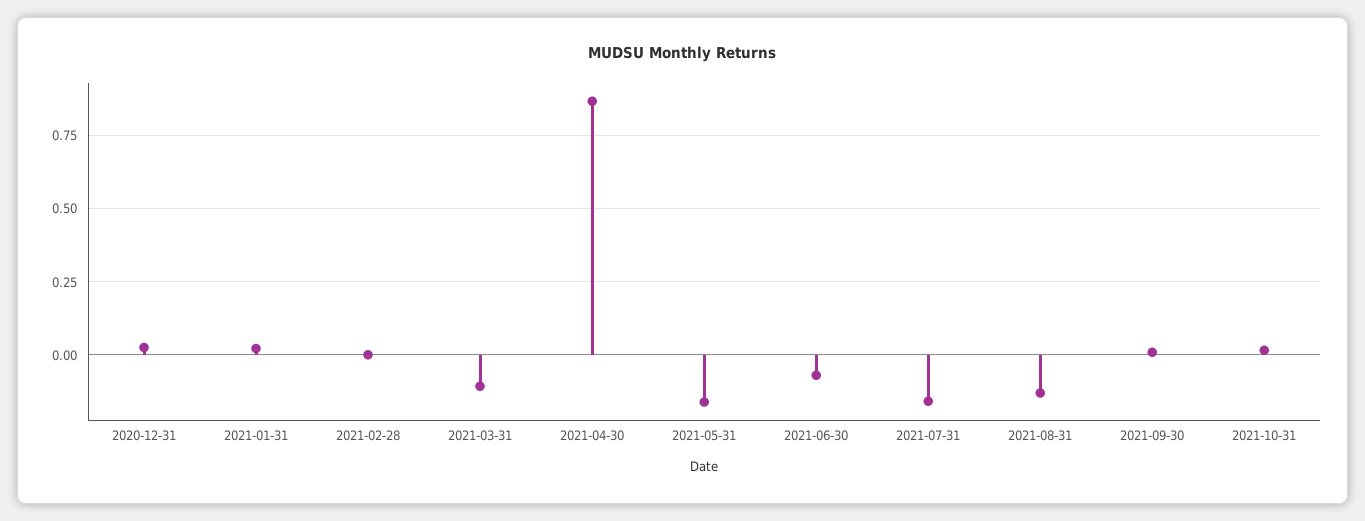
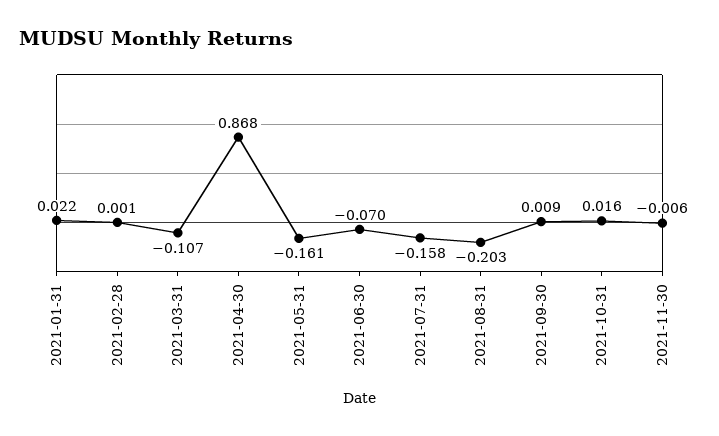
2020-12-31: 0.025 -> none
2021-08-31: -0.125 -> -0.203
2021-11-30: none -> -0.006

